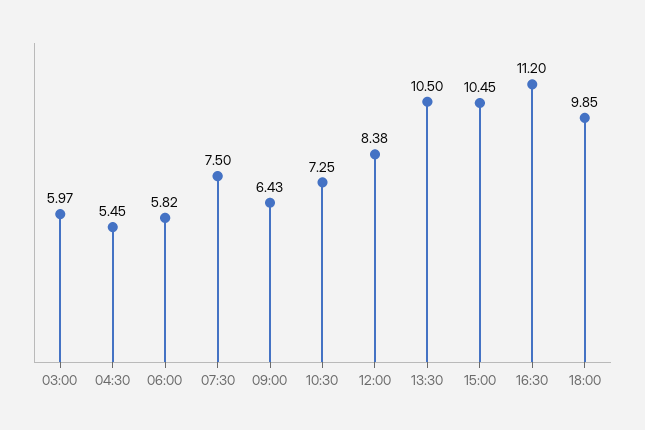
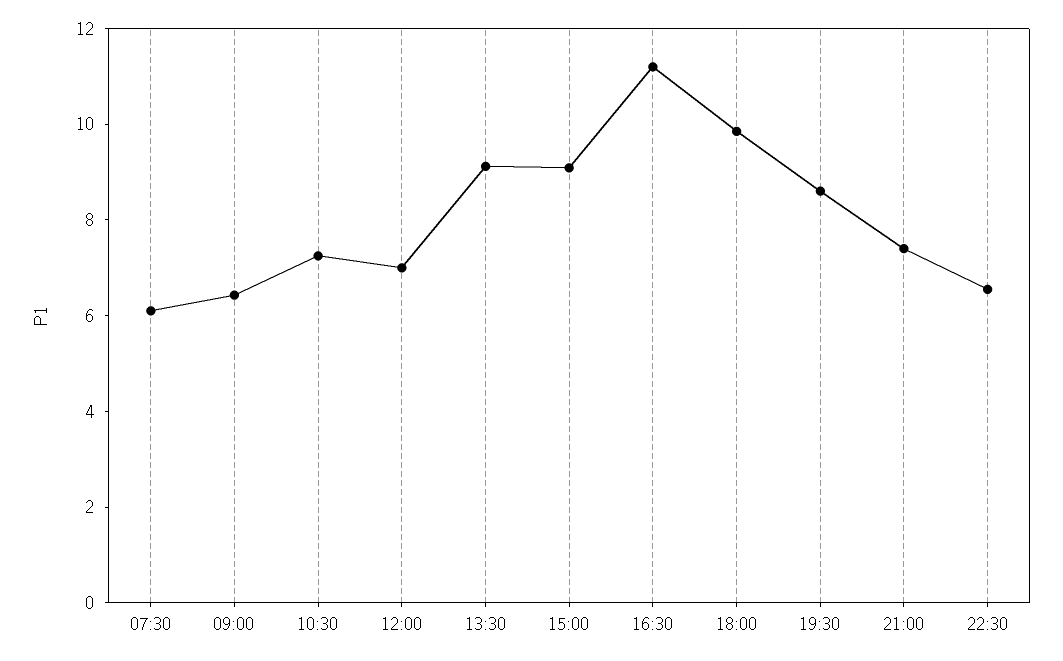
03:00: 5.97 -> none
04:30: 5.45 -> none
06:00: 5.82 -> none
07:30: 7.5 -> 6
12:00: 8.38 -> 7
13:30: 10.5 -> 9
15:00: 10.45 -> 9
19:30: none -> 8.5
21:00: none -> 7.5
22:30: none -> 6.5

